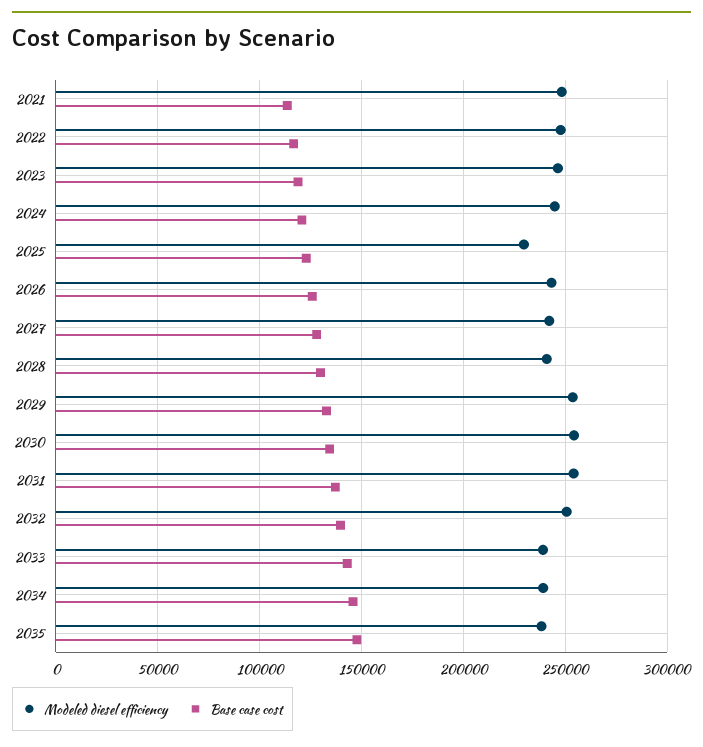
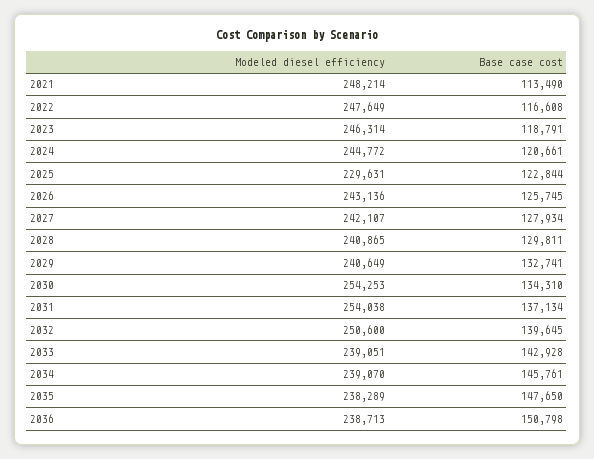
Modeled diesel efficiency, 2029: 255000 -> 240649
Modeled diesel efficiency, 2036: none -> 238713
Base case cost, 2036: none -> 150798

